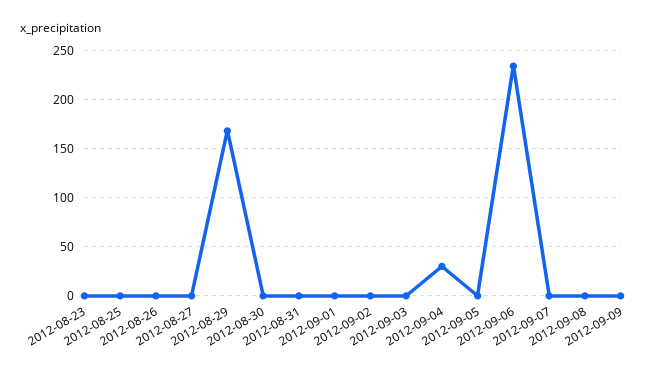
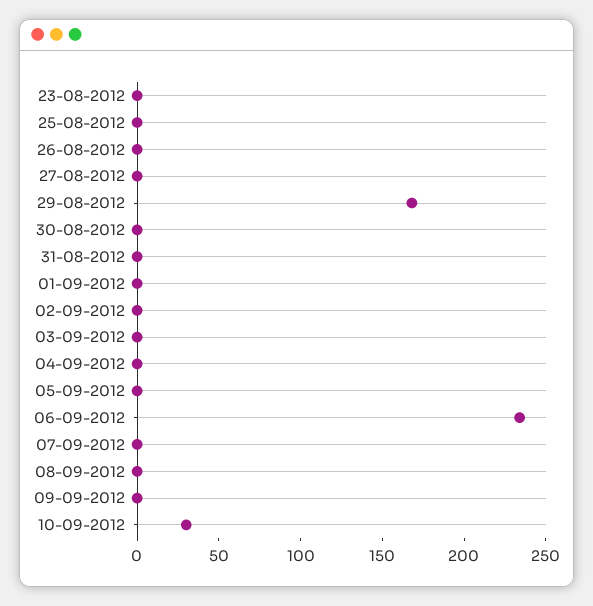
2012-09-04: 30 -> 0
10-09-2012: none -> 30

